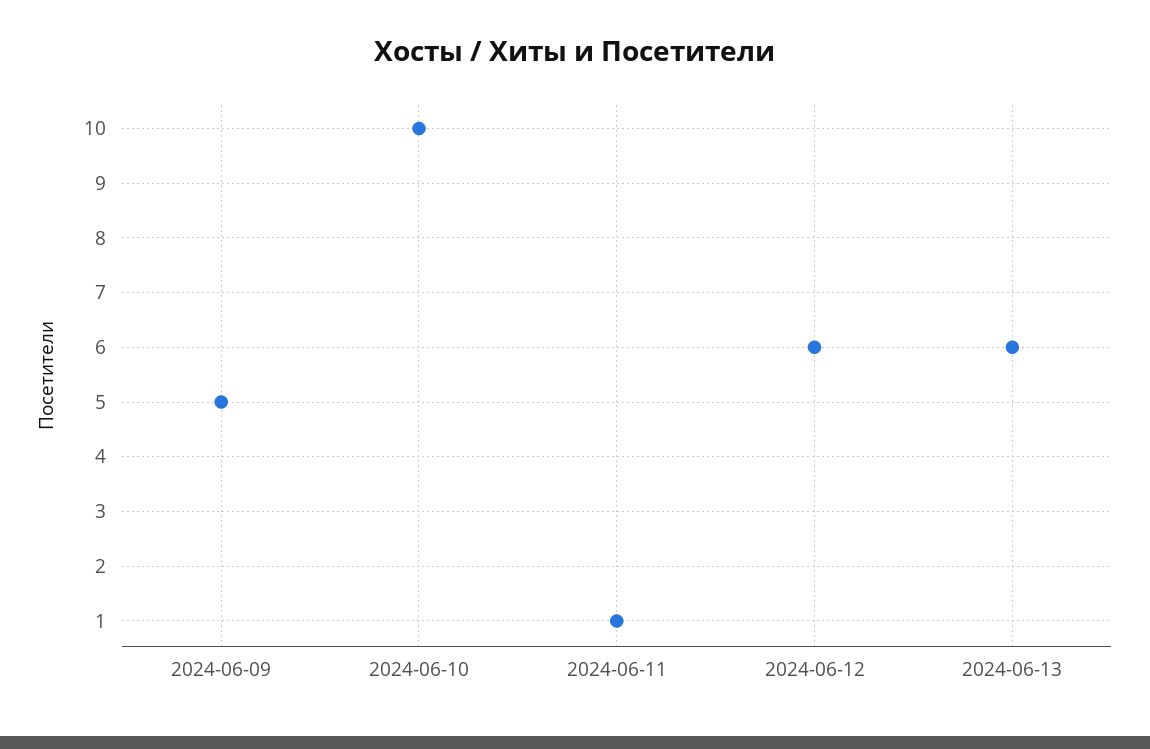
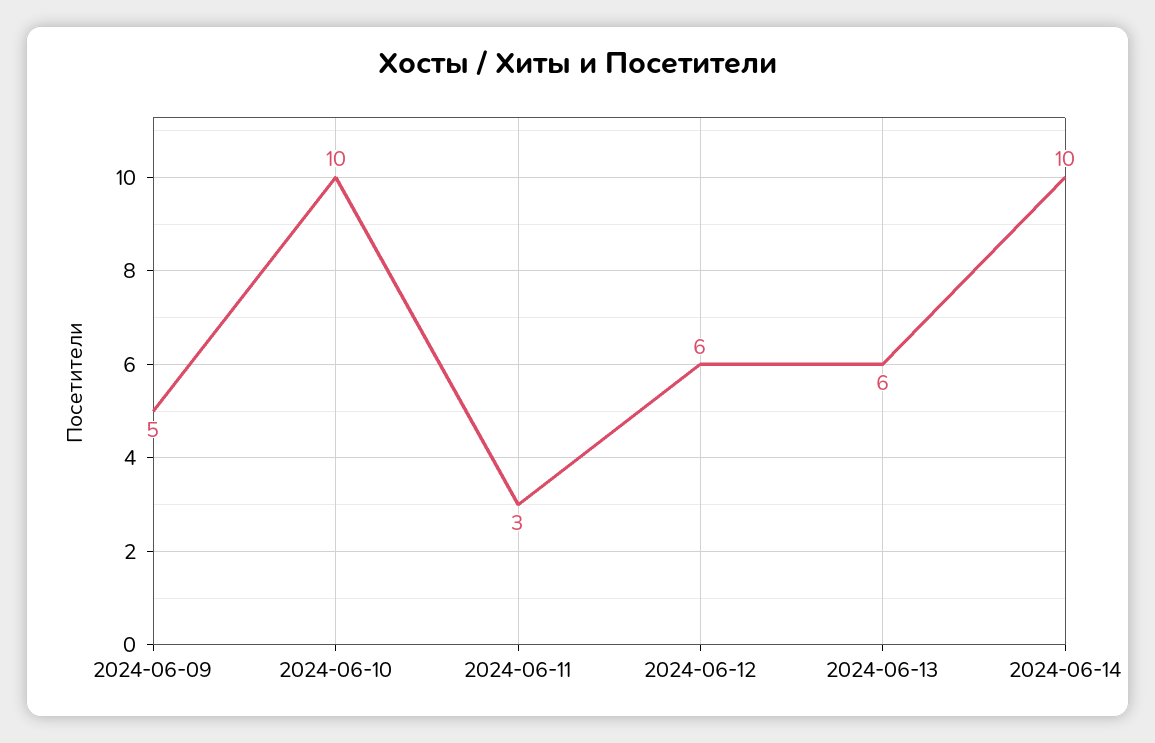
2024-06-11: 1 -> 3
2024-06-14: none -> 10

